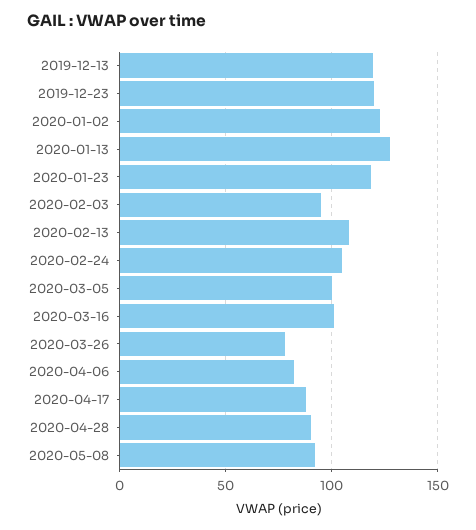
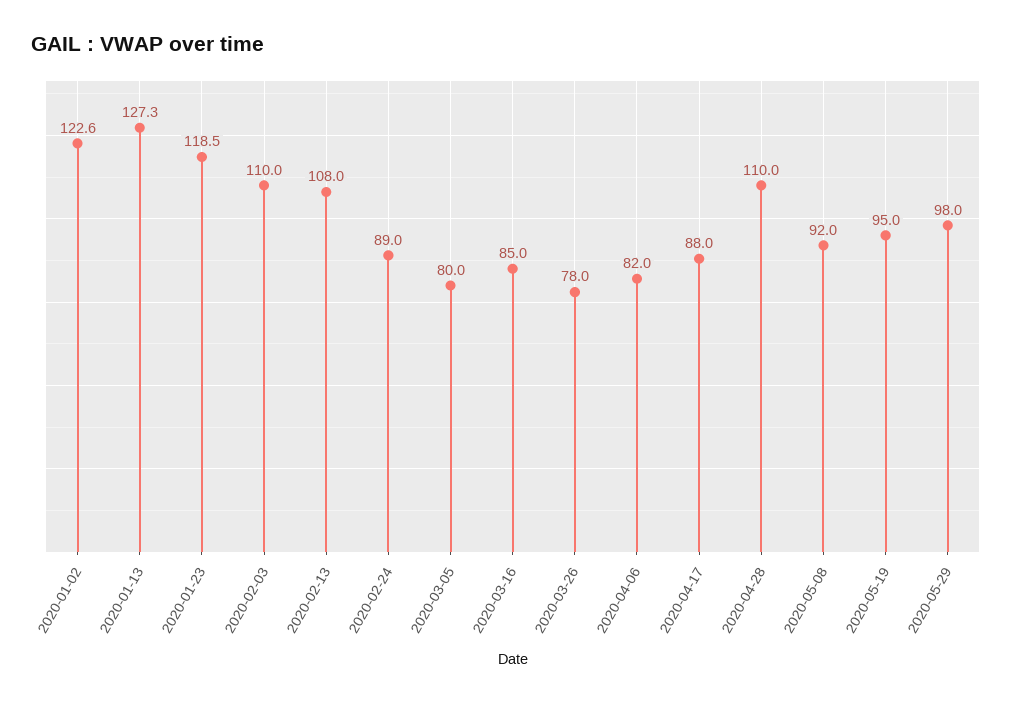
2019-12-13: 120 -> none
2019-12-23: 120 -> none
2020-02-03: 95 -> 110
2020-02-24: 105 -> 89
2020-03-05: 100 -> 80
2020-03-16: 100 -> 85
2020-04-28: 90 -> 110
2020-05-19: none -> 95
2020-05-29: none -> 98

